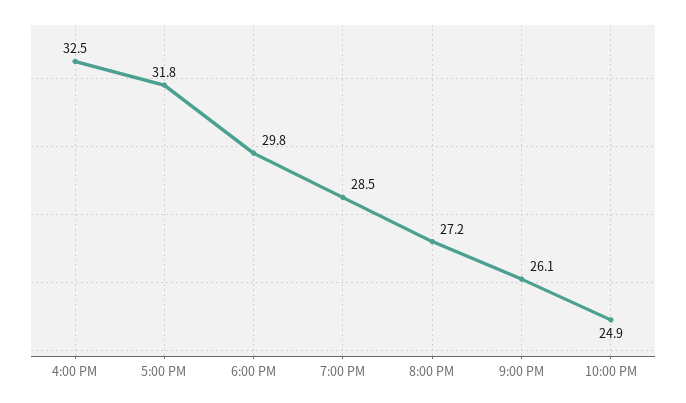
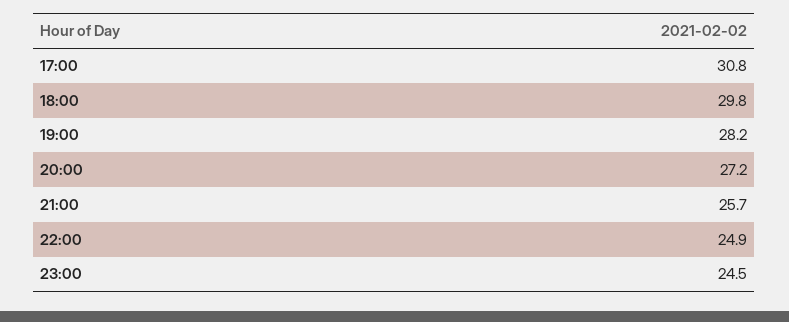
4:00 PM: 32.5 -> none
5:00 PM: 31.8 -> 30.8
7:00 PM: 28.5 -> 28.2
9:00 PM: 26.1 -> 25.7
23:00: none -> 24.5

